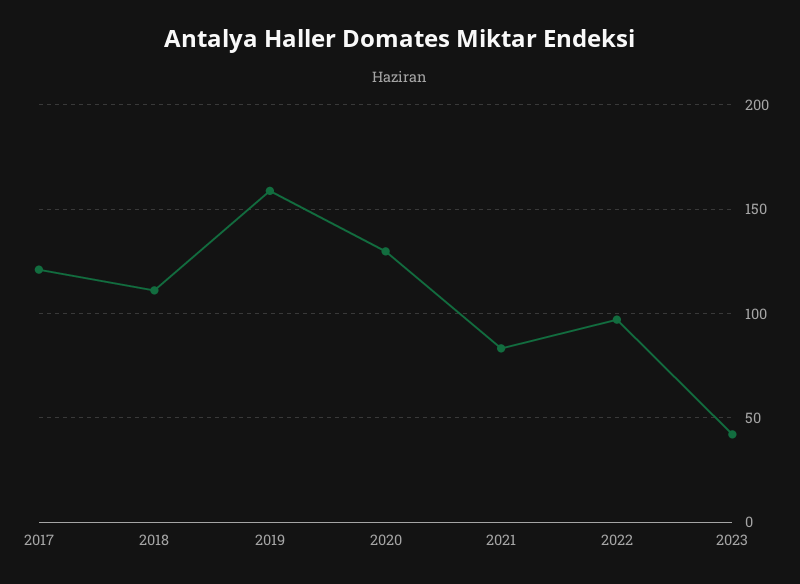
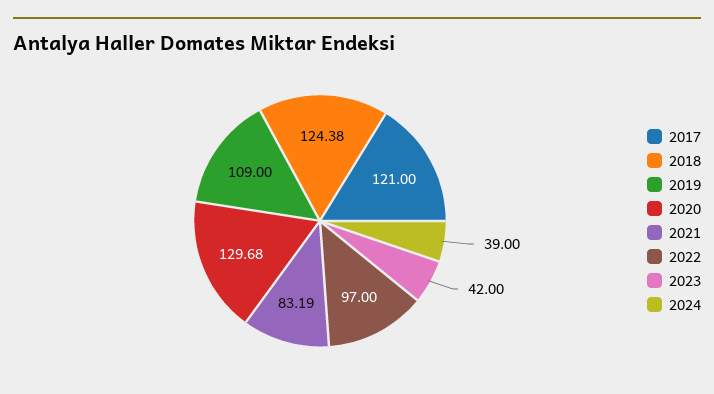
2018: 110 -> 124.38
2019: 160 -> 109
2024: none -> 39

